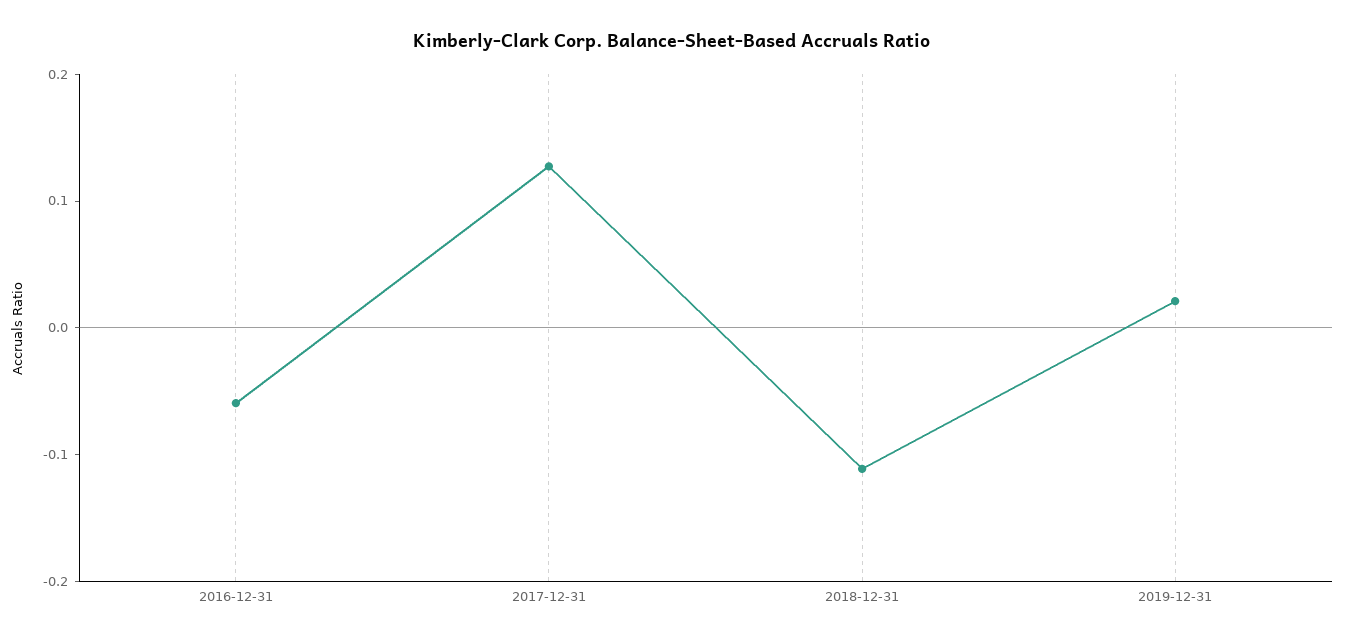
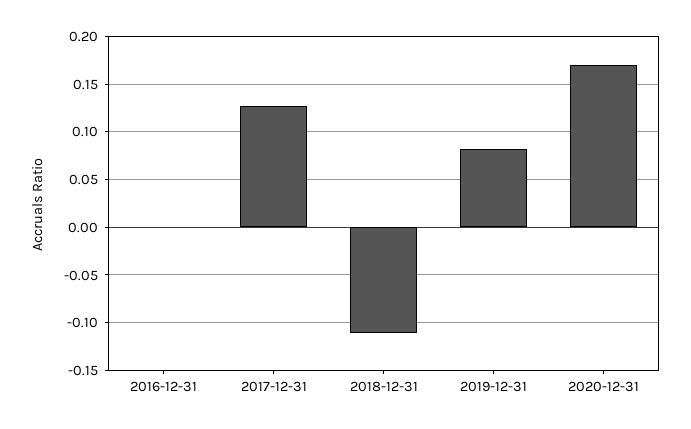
2016-12-31: -0.06 -> 0
2019-12-31: 0.02 -> 0.08
2020-12-31: none -> 0.17

